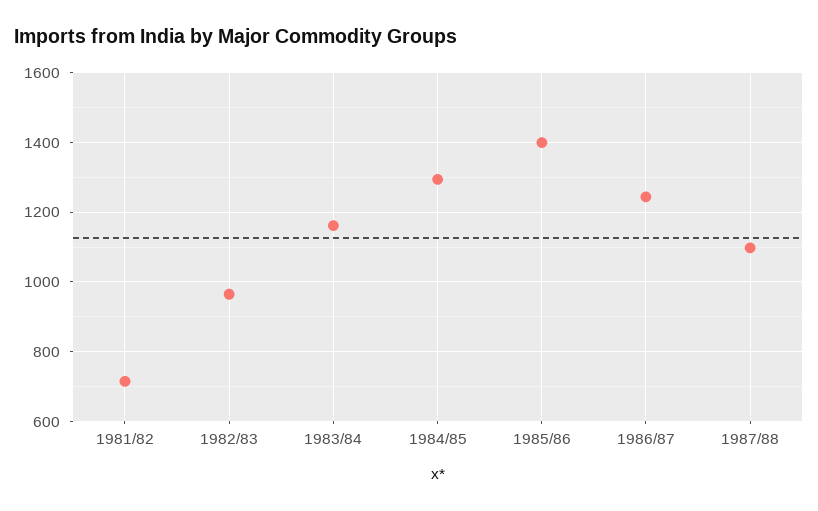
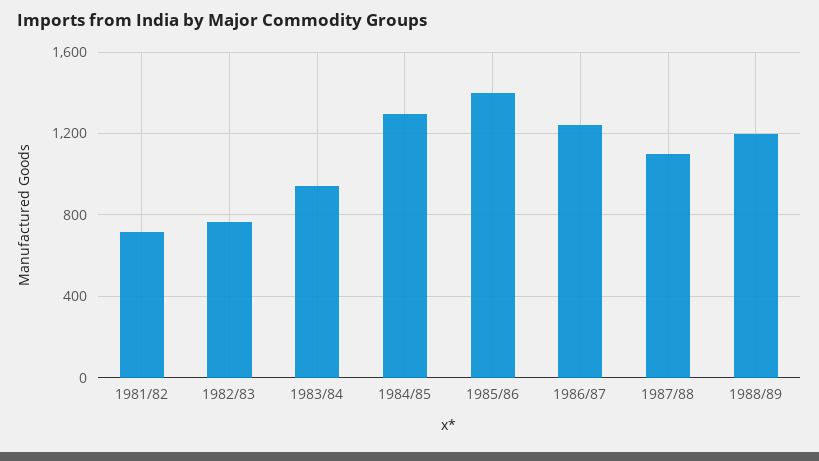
1982/83: 960 -> 750
1983/84: 1160 -> 950
1988/89: none -> 1200

